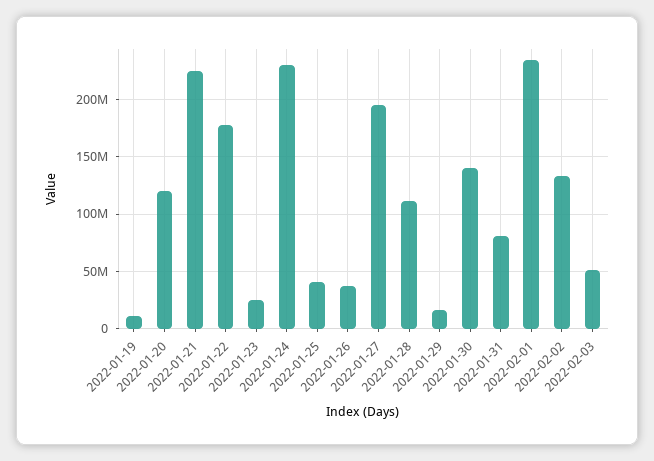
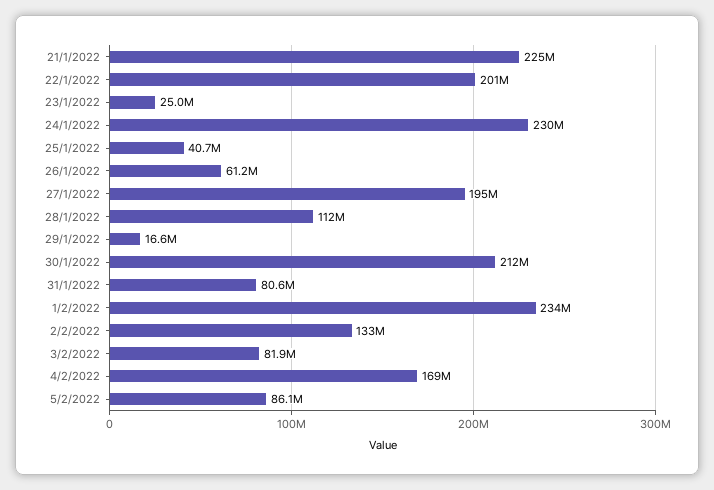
2022-01-19: 10000000 -> none
2022-01-20: 120000000 -> none
2022-01-22: 180000000 -> 201000000
2022-01-26: 40000000 -> 61200000
2022-01-30: 140000000 -> 212000000
2022-02-03: 50000000 -> 81900000
4/2/2022: none -> 169000000
5/2/2022: none -> 86100000

